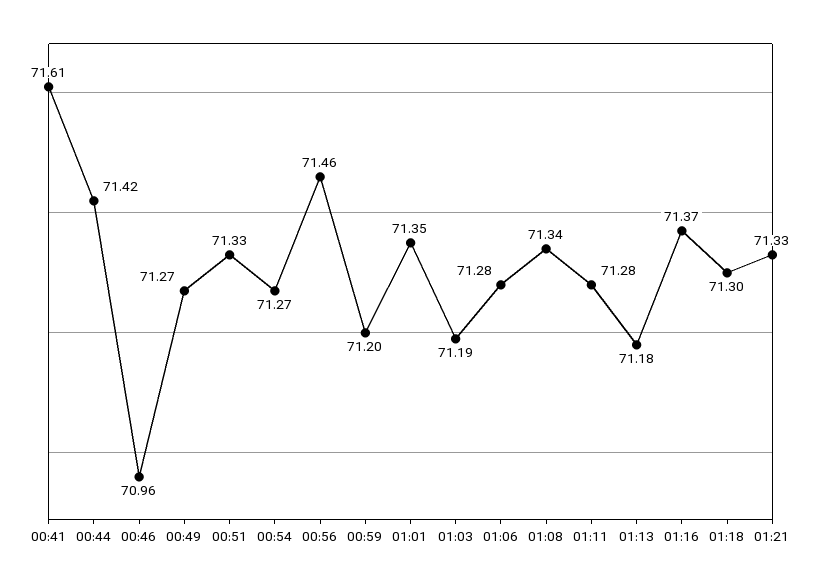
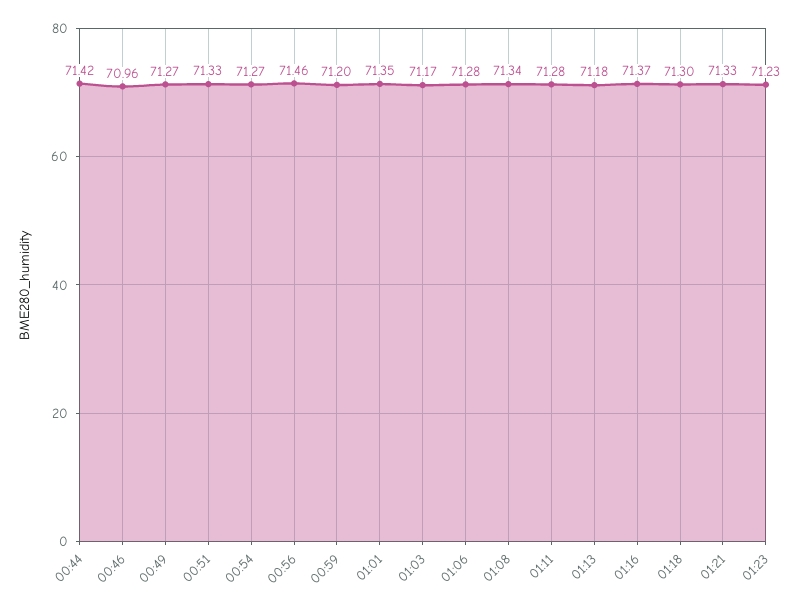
00:41: 71.61 -> none
01:03: 71.19 -> 71.17
01:23: none -> 71.23

